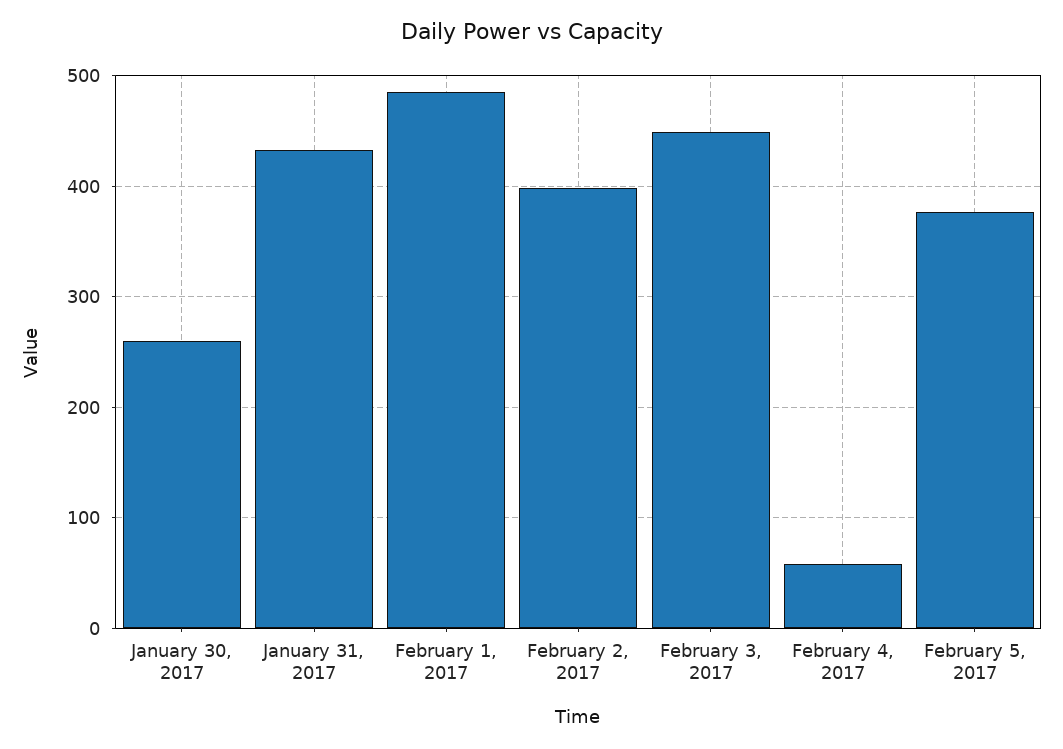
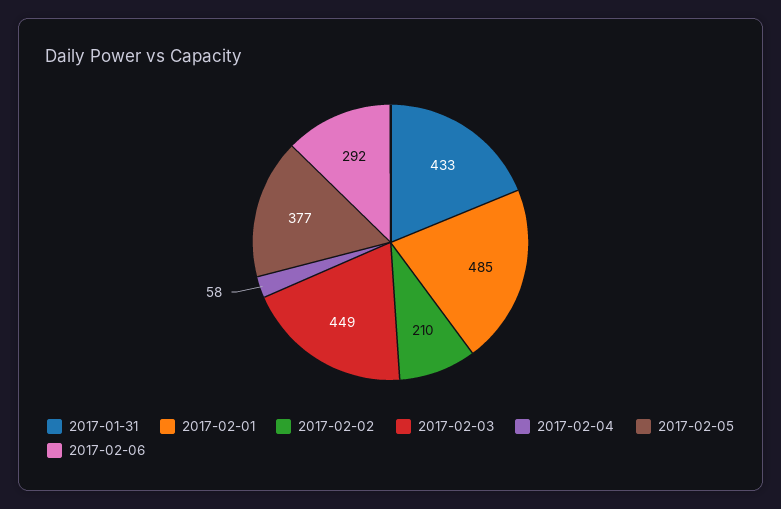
January 30, 2017: 260 -> none
February 2, 2017: 400 -> 210
2017-02-06: none -> 292

